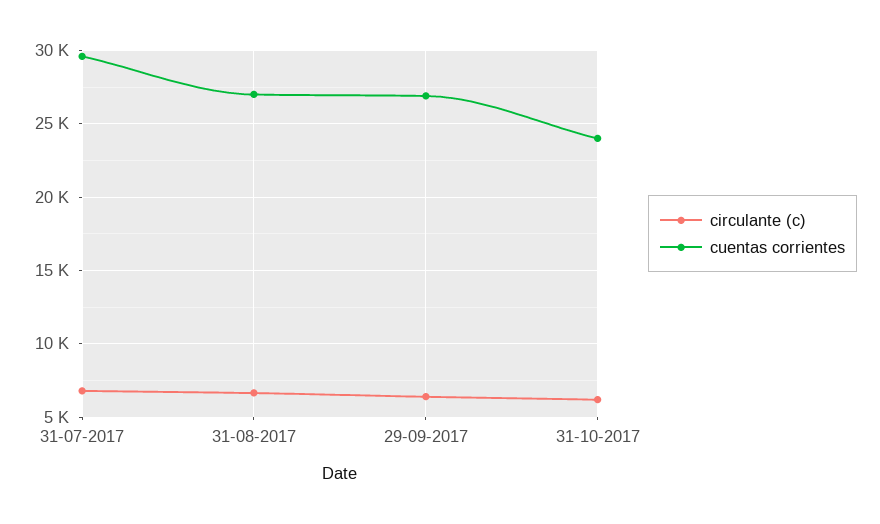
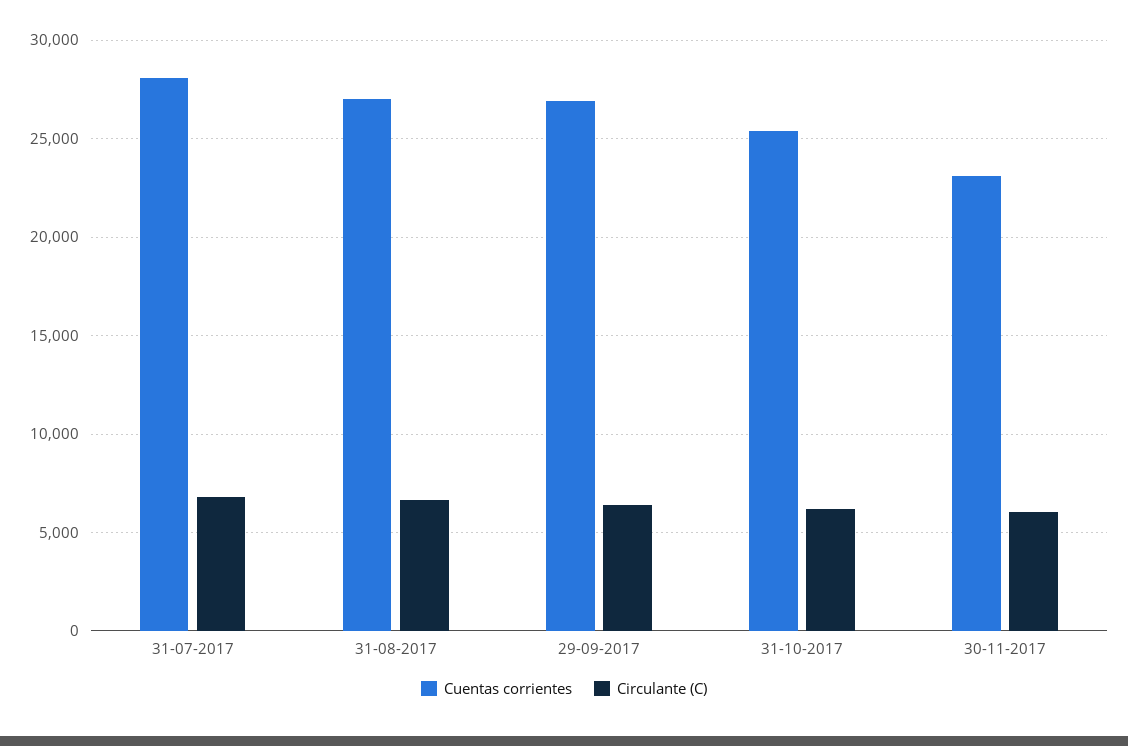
cuentas corrientes, 31-07-2017: 29500 -> 28000
cuentas corrientes, 31-10-2017: 24000 -> 25500
cuentas corrientes, 30-11-2017: none -> 23000
circulante (c), 30-11-2017: none -> 6000

